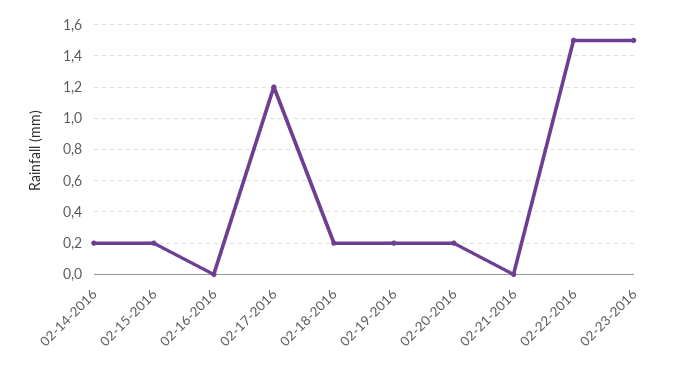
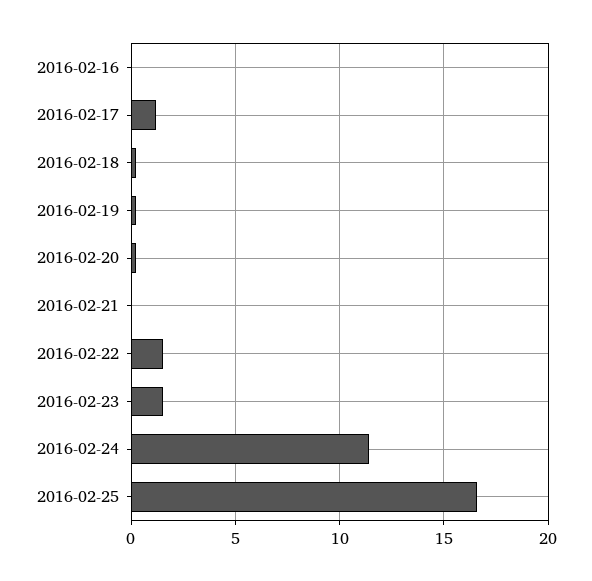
02-14-2016: 0.2 -> none
02-15-2016: 0.2 -> none
2016-02-24: none -> 11.5
2016-02-25: none -> 16.5

